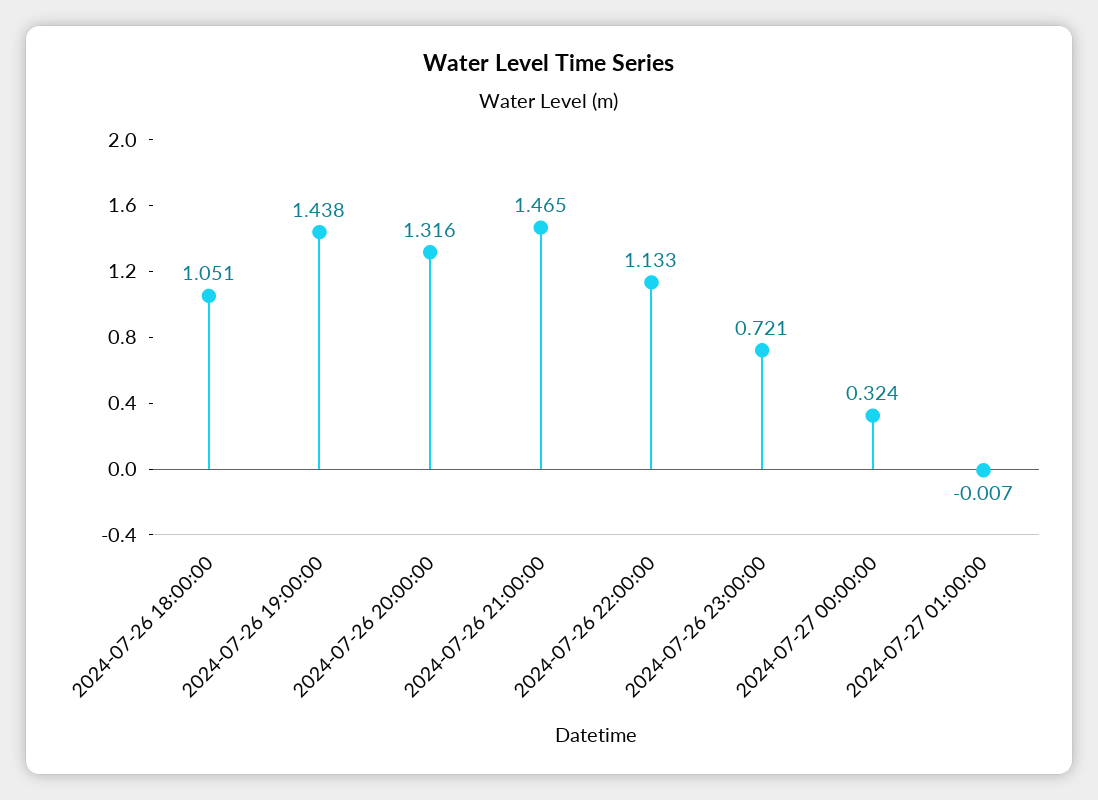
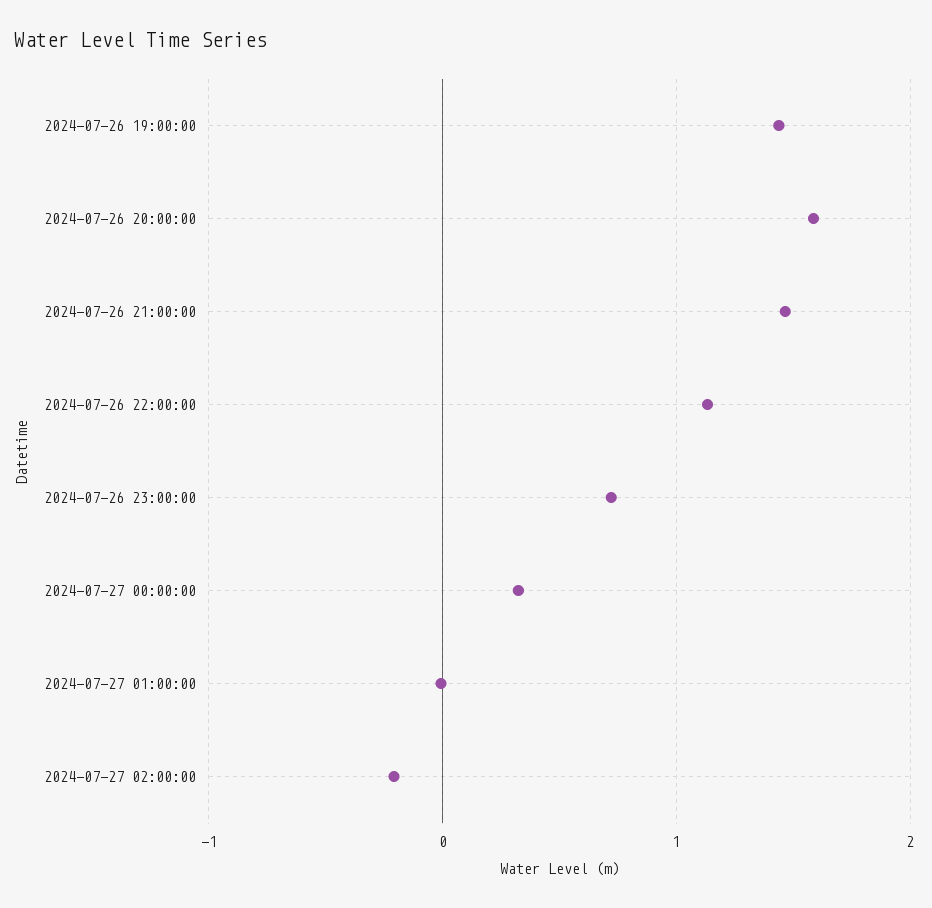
2024-07-26 18:00:00: 1.051 -> none
2024-07-26 20:00:00: 1.316 -> 1.6
2024-07-27 02:00:00: none -> -0.2

